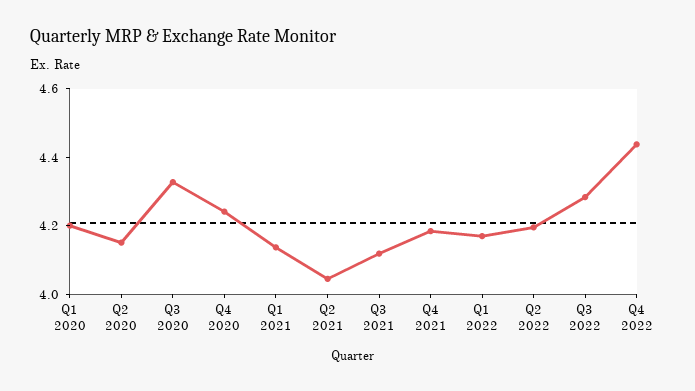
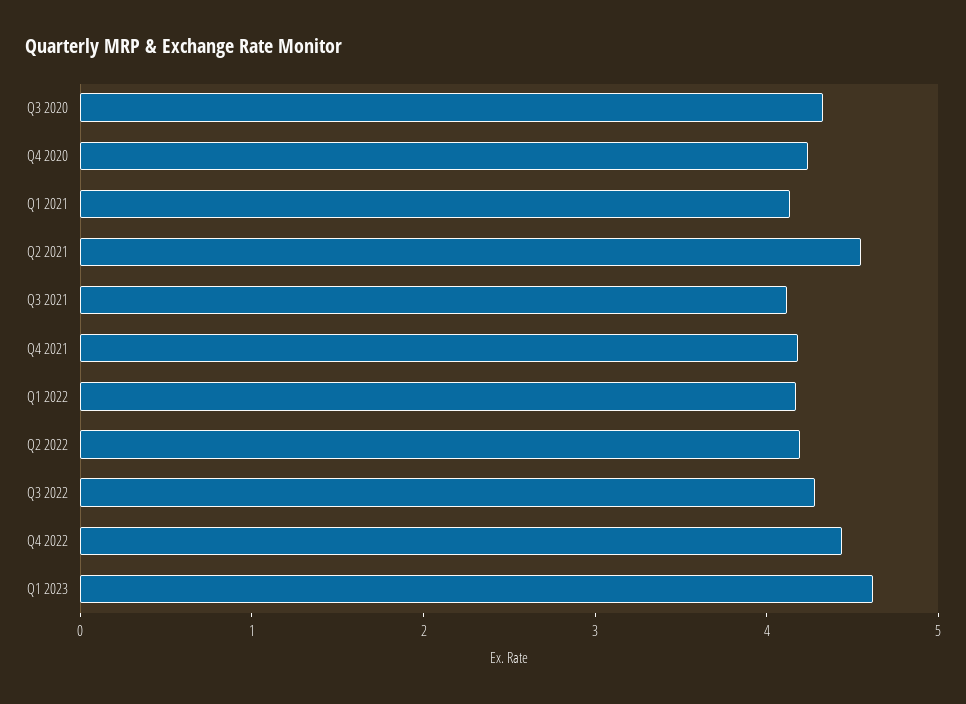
Q1 2020: 4.2 -> none
Q2 2020: 4.15 -> none
Q2 2021: 4.05 -> 4.6
Q1 2023: none -> 4.6

